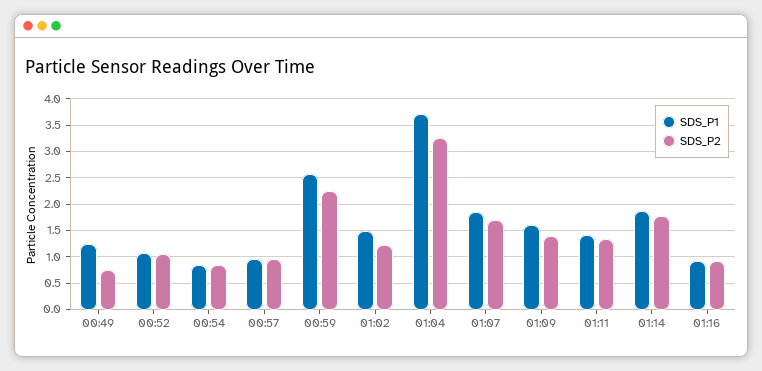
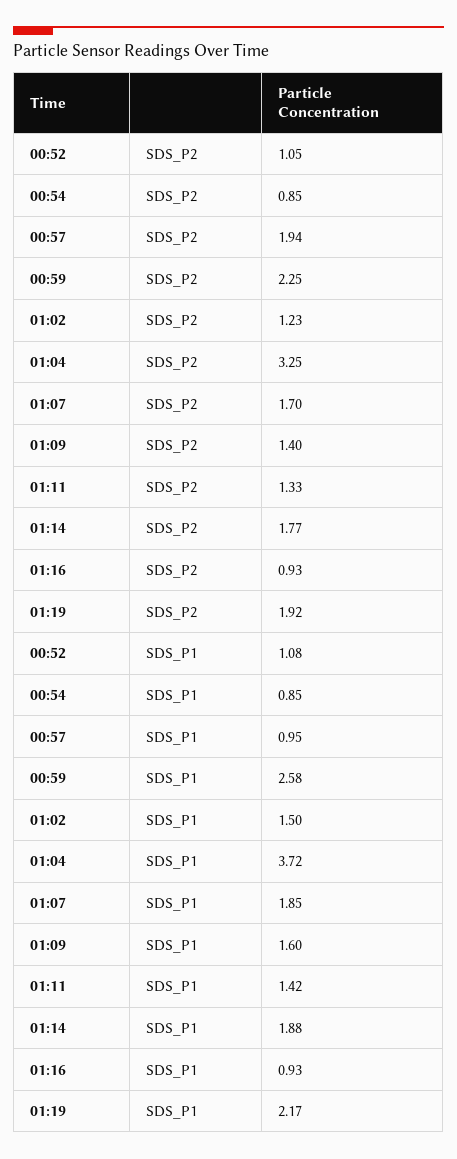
SDS_P1, 00:49: 1.25 -> none
SDS_P2, 00:49: 0.75 -> none
SDS_P2, 00:57: 1 -> 1.94
SDS_P2, 01:19: none -> 1.92
SDS_P1, 01:19: none -> 2.17

